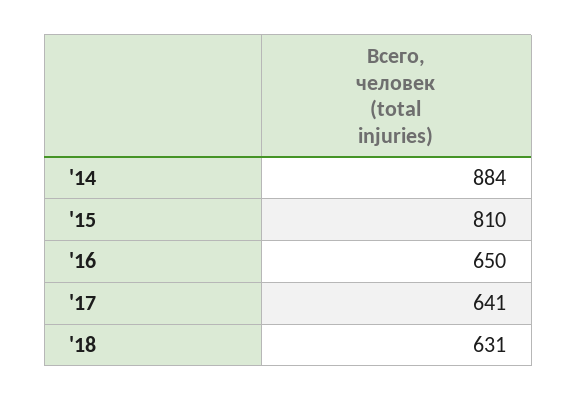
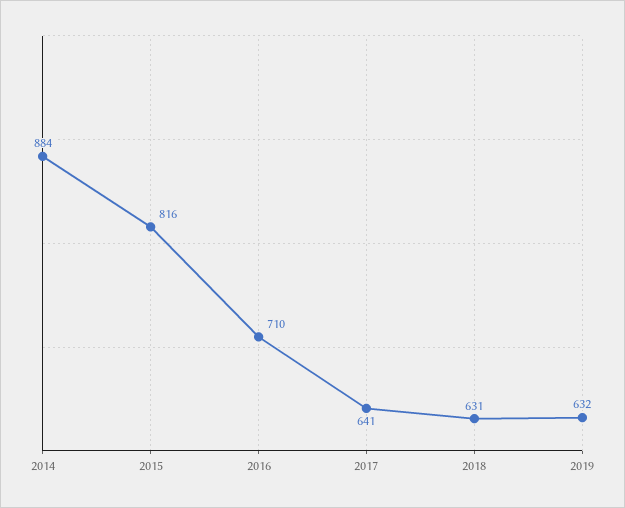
'15: 810 -> 816
'16: 650 -> 710
2019: none -> 632

